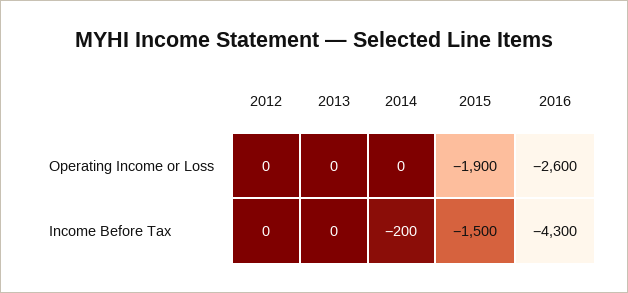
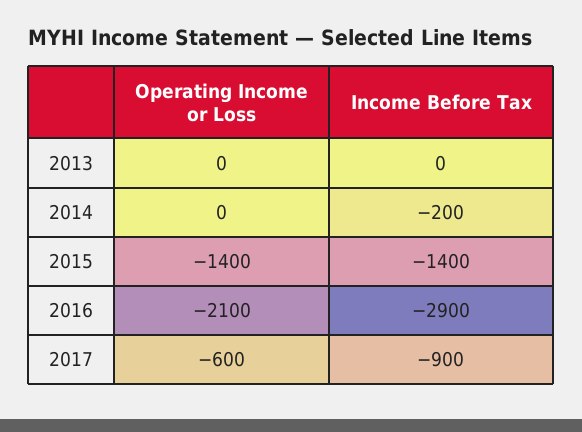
2012, Operating Income or Loss: 0 -> none
2015, Operating Income or Loss: -1900 -> -1400
2016, Operating Income or Loss: -2600 -> -2100
2012, Income Before Tax: 0 -> none
2015, Income Before Tax: -1500 -> -1400
2016, Income Before Tax: -4300 -> -2900
2017, Operating Income or Loss: none -> -600
2017, Income Before Tax: none -> -900

